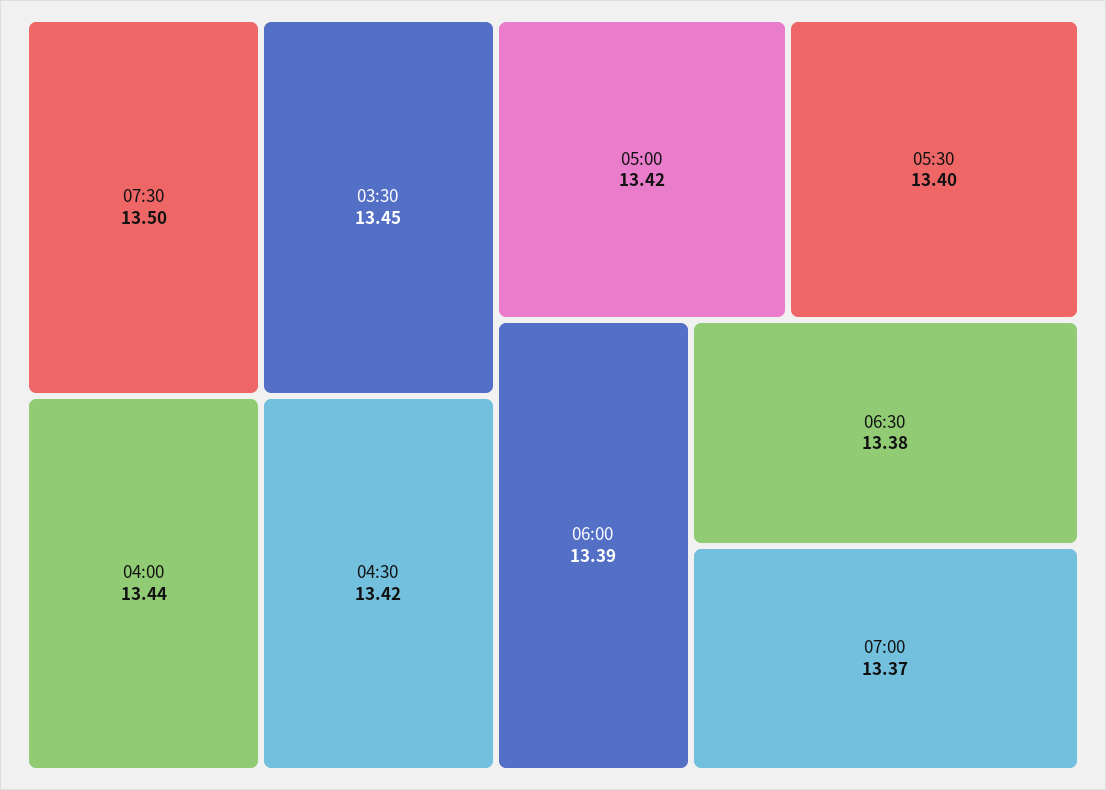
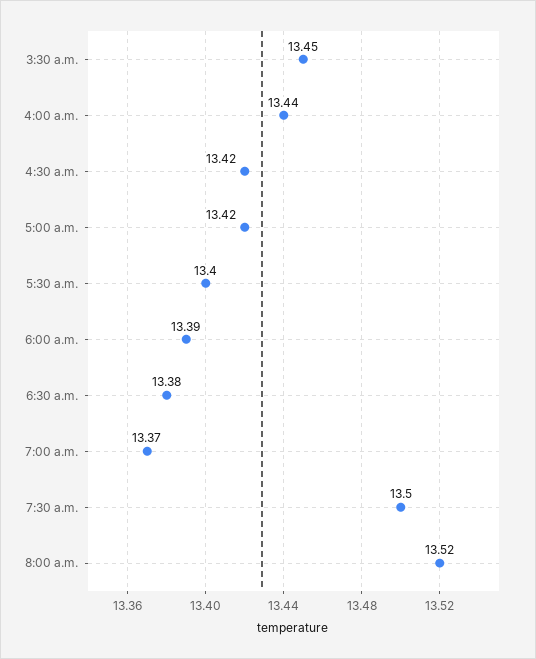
8:00 a.m.: none -> 13.52

